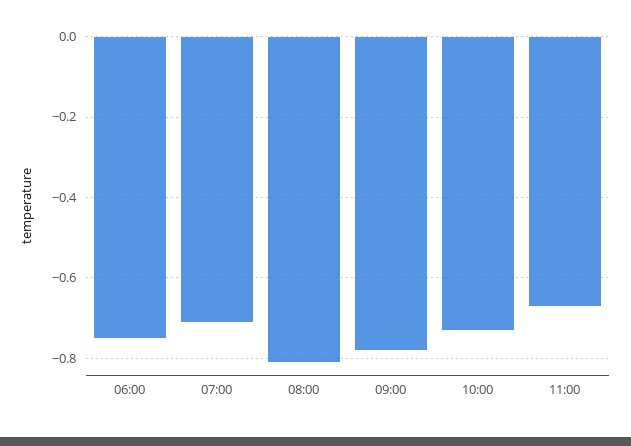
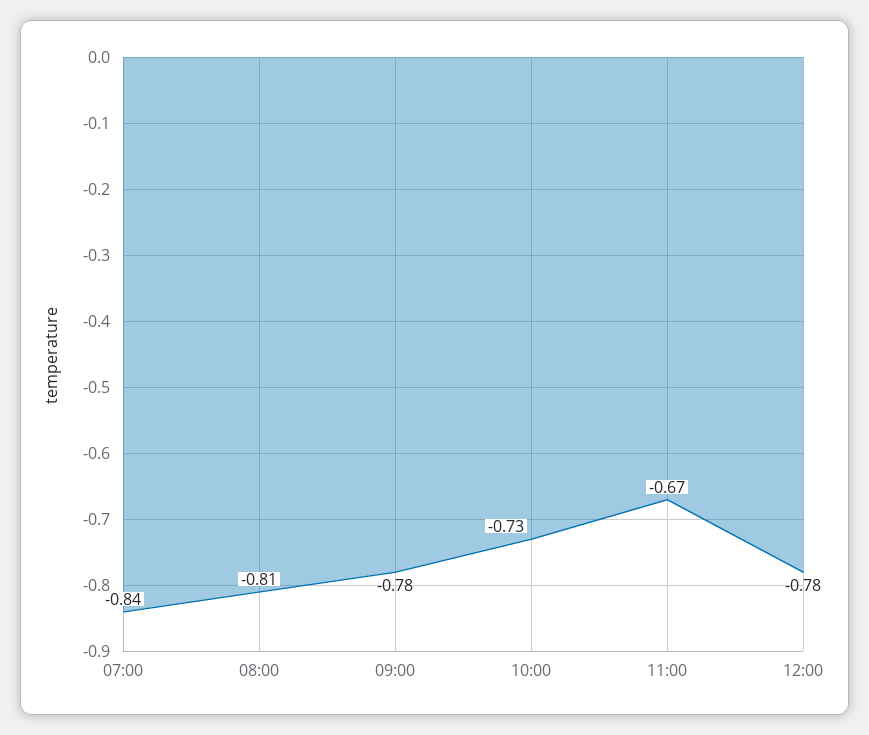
06:00: -0.75 -> none
07:00: -0.7 -> -0.84
12:00: none -> -0.78

